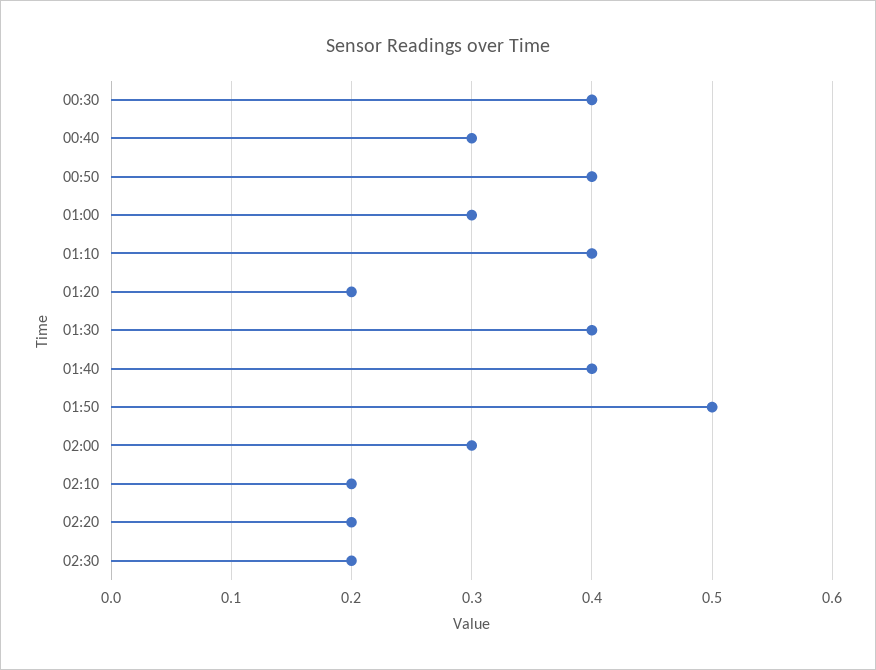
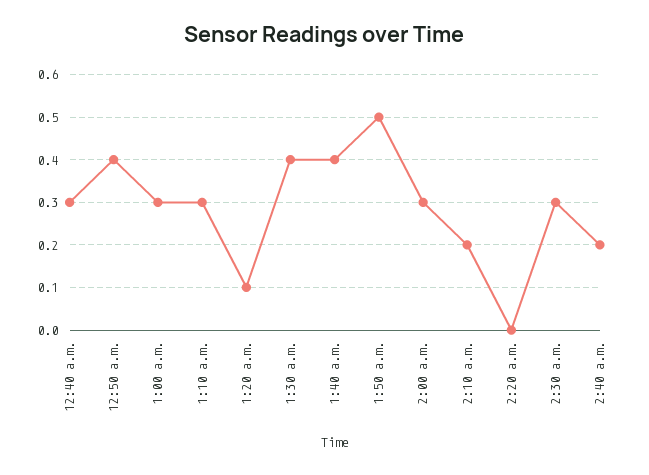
00:30: 0.4 -> none
01:10: 0.4 -> 0.3
01:20: 0.2 -> 0.1
02:20: 0.2 -> 0
02:30: 0.2 -> 0.3
2:40 a.m.: none -> 0.2

